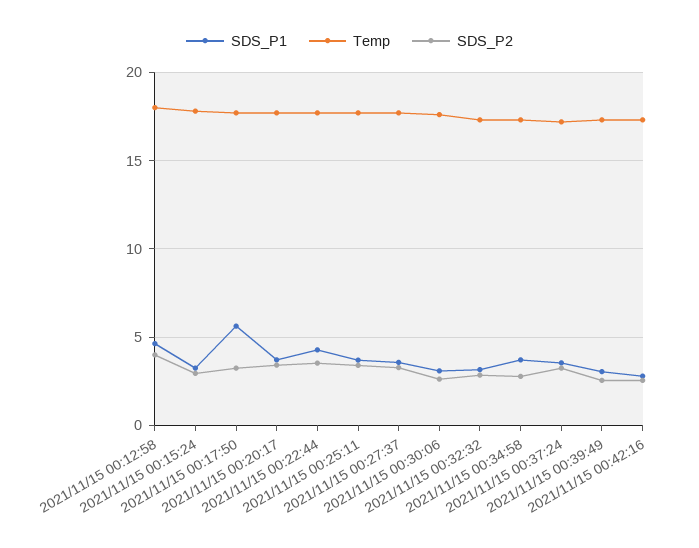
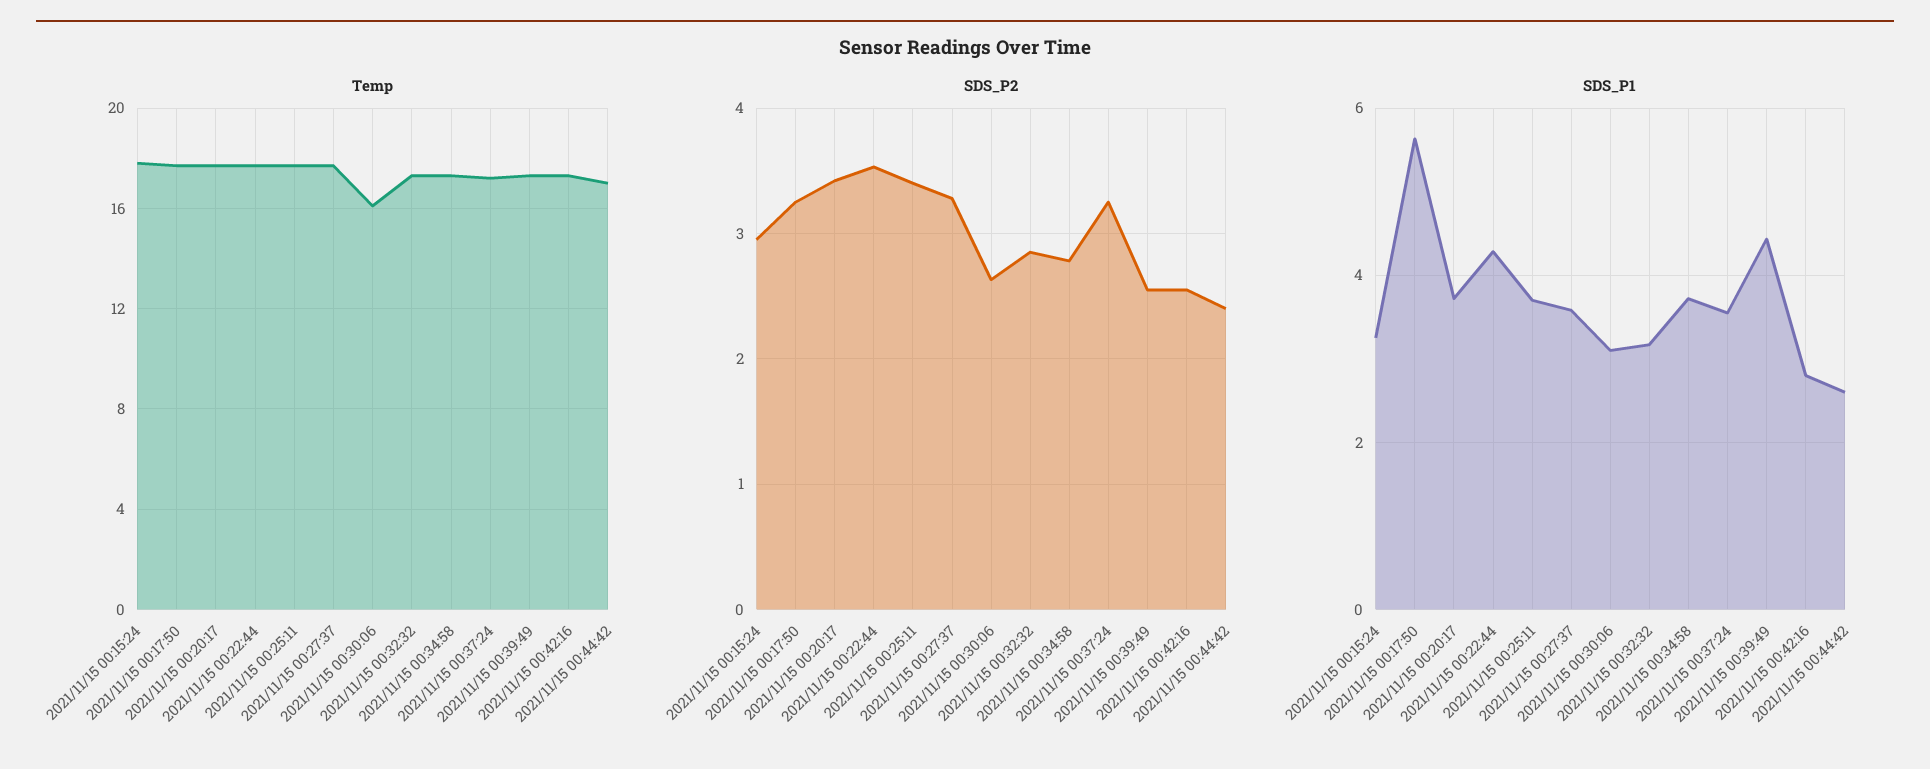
SDS_P1, 2021/11/15 00:12:58: 4.5 -> none
Temp, 2021/11/15 00:12:58: 18 -> none
SDS_P2, 2021/11/15 00:12:58: 4 -> none
Temp, 2021/11/15 00:30:06: 17.5 -> 16
SDS_P1, 2021/11/15 00:39:49: 3 -> 4.4
Temp, 2021/11/15 00:44:42: none -> 17
SDS_P2, 2021/11/15 00:44:42: none -> 2.4
SDS_P1, 2021/11/15 00:44:42: none -> 2.6

